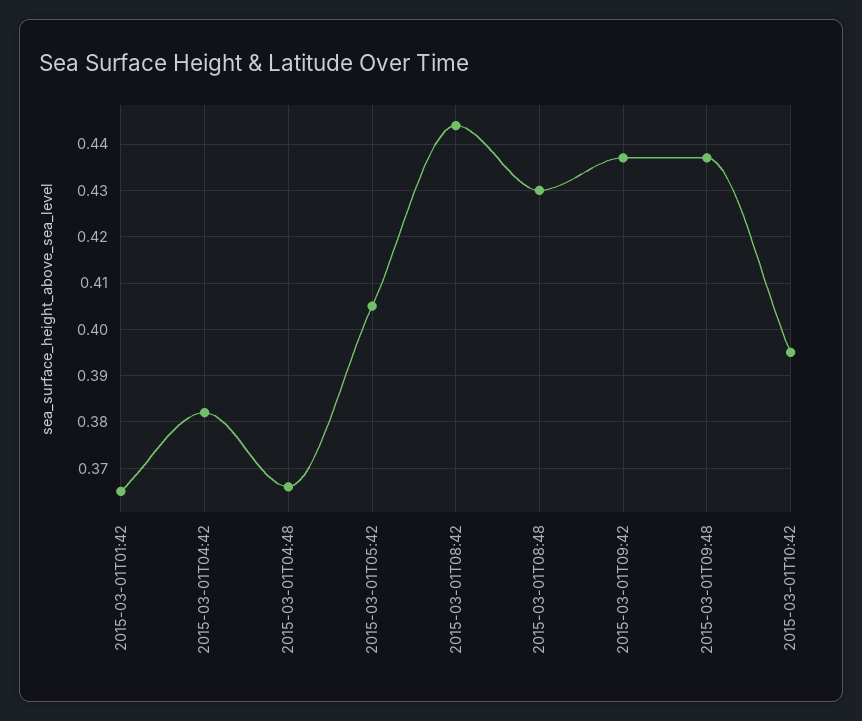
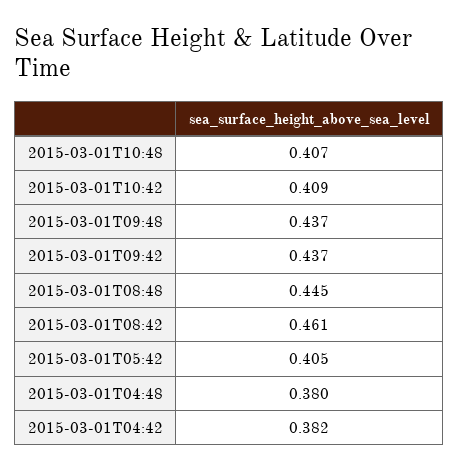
2015-03-01T01:42: 0.365 -> none
2015-03-01T04:48: 0.365 -> 0.38
2015-03-01T08:42: 0.445 -> 0.461
2015-03-01T08:48: 0.43 -> 0.445
2015-03-01T10:42: 0.395 -> 0.409
2015-03-01T10:48: none -> 0.407

